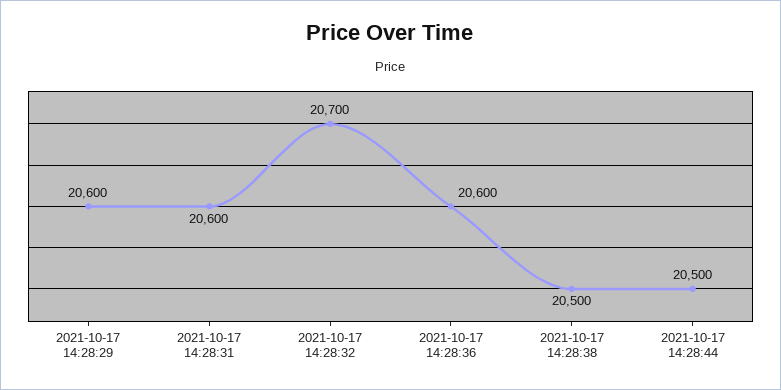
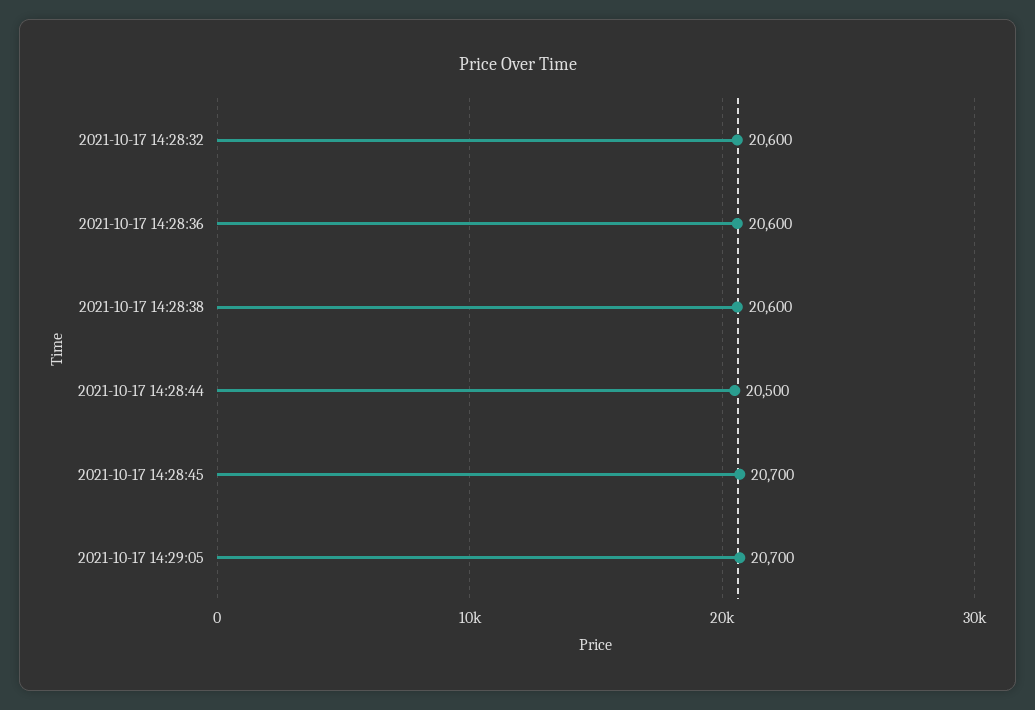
2021-10-17 14:28:29: 20600 -> none
2021-10-17 14:28:31: 20600 -> none
2021-10-17 14:28:32: 20700 -> 20600
2021-10-17 14:28:38: 20500 -> 20600
2021-10-17 14:28:45: none -> 20700
2021-10-17 14:29:05: none -> 20700

